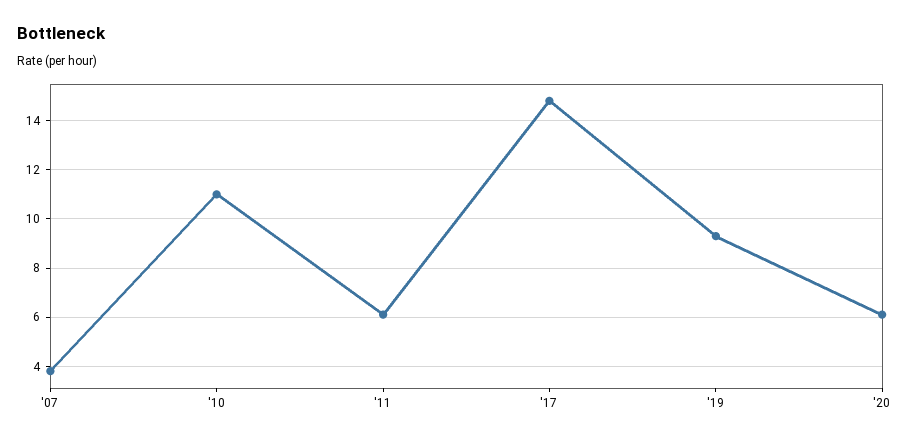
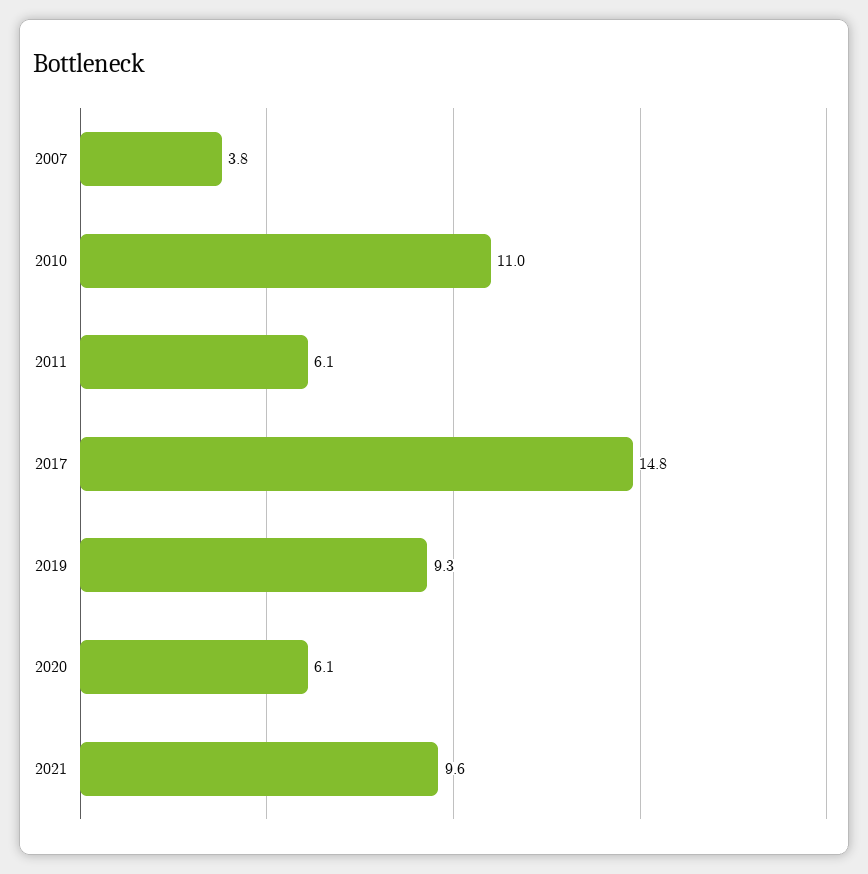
2021: none -> 9.6

